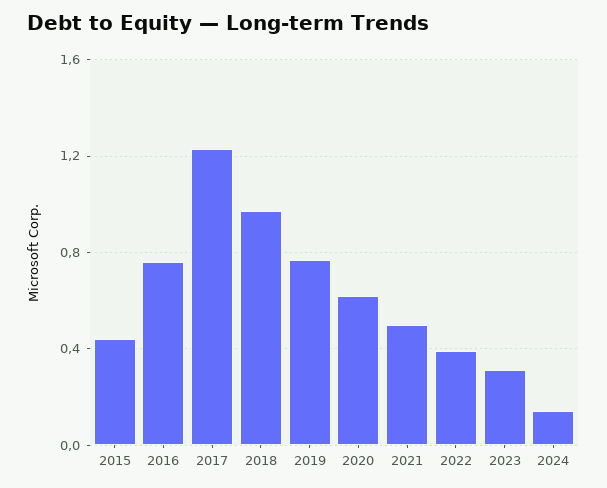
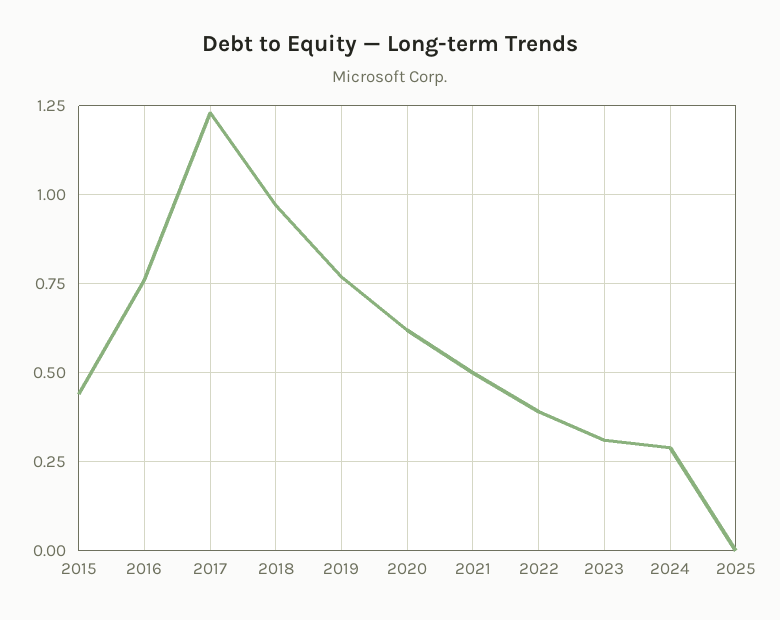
2024: 0.15 -> 0.3
2025: none -> 0

